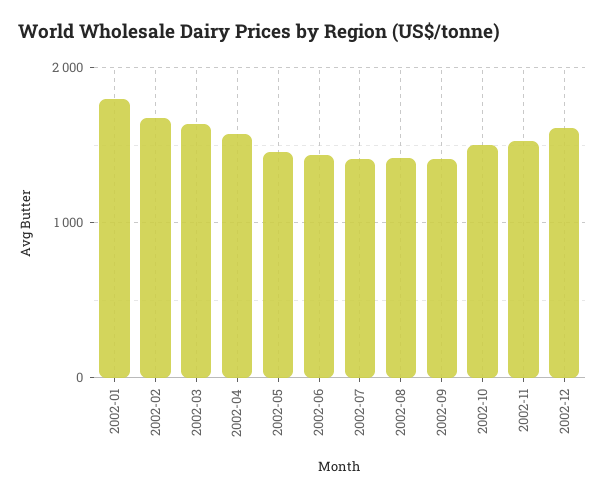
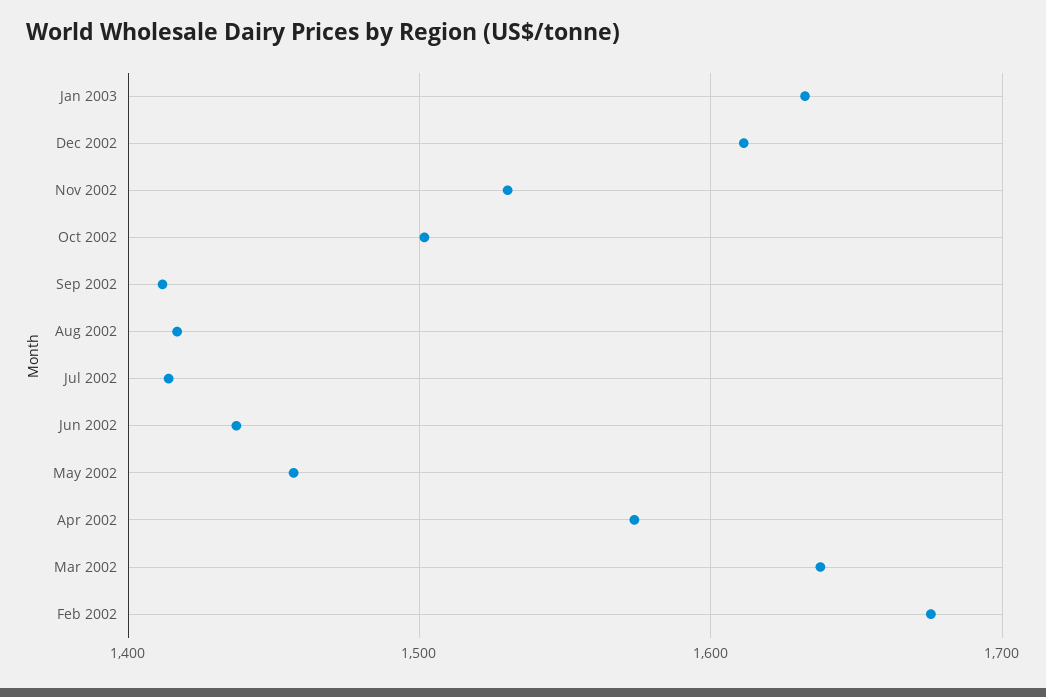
2002-01: 1800 -> none
Jan 2003: none -> 1630

